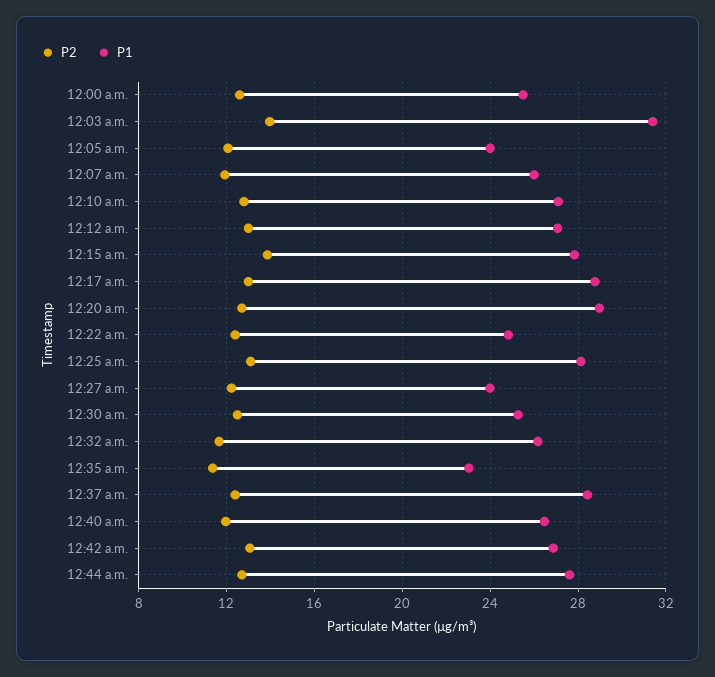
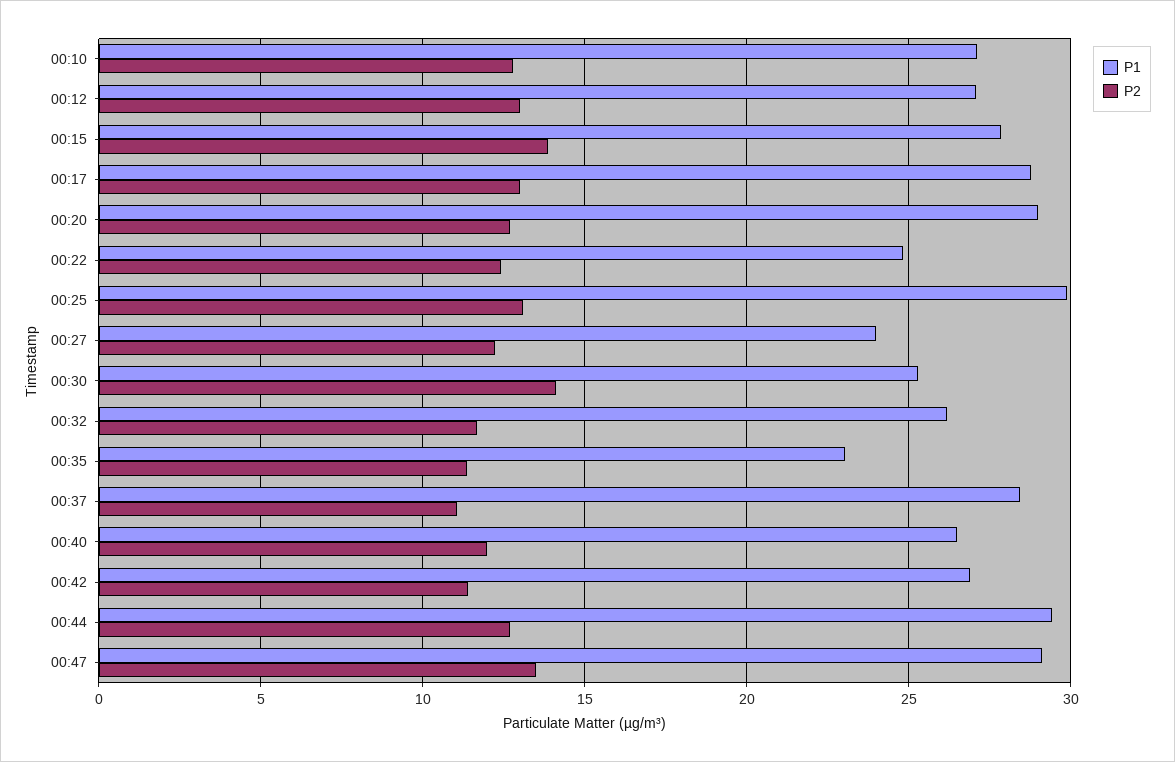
P2, 12:00 a.m.: 12.5 -> none
P1, 12:00 a.m.: 25.5 -> none
P2, 12:03 a.m.: 14 -> none
P1, 12:03 a.m.: 31.5 -> none
P2, 12:05 a.m.: 12 -> none
P1, 12:05 a.m.: 24 -> none
P2, 12:07 a.m.: 12 -> none
P1, 12:07 a.m.: 26 -> none
P1, 12:25 a.m.: 28 -> 30
P2, 12:30 a.m.: 12.5 -> 14
P2, 12:37 a.m.: 12.5 -> 11
P2, 12:42 a.m.: 13 -> 11.5
P1, 12:44 a.m.: 27.5 -> 29.5
P1, 00:47: none -> 29
P2, 00:47: none -> 13.5

